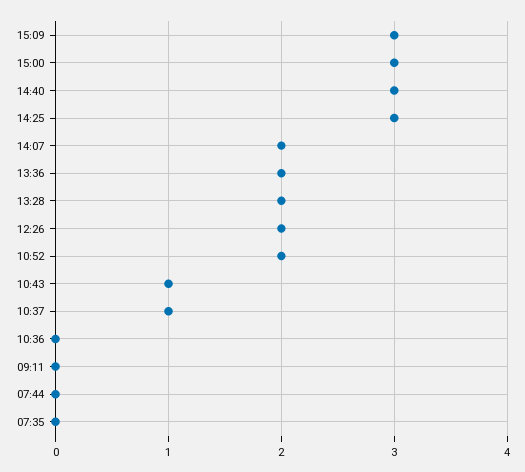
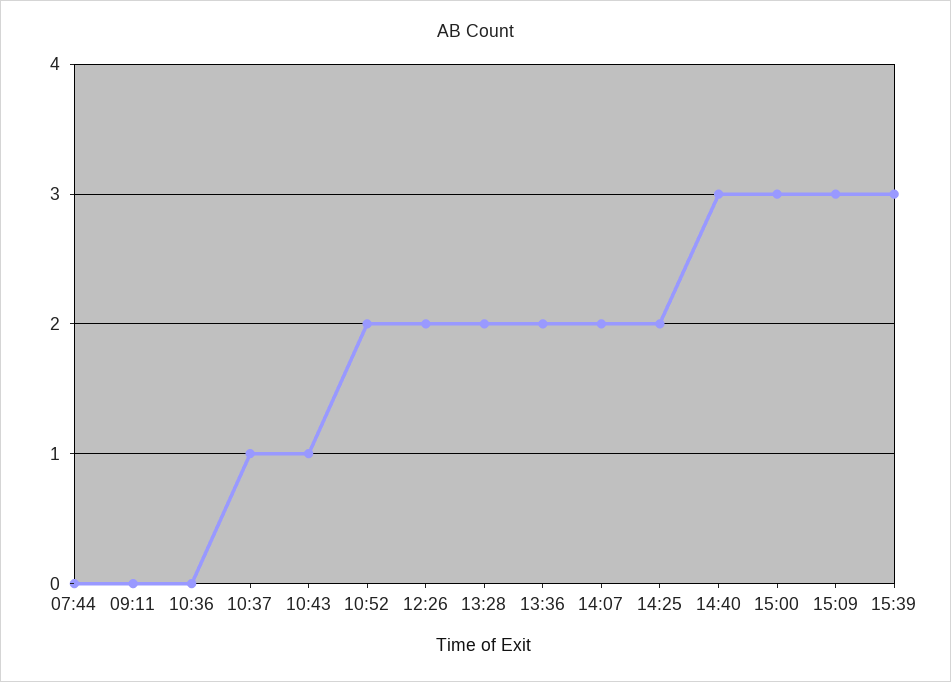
14:25: 3 -> 2
07:35: 0 -> none
15:39: none -> 3

